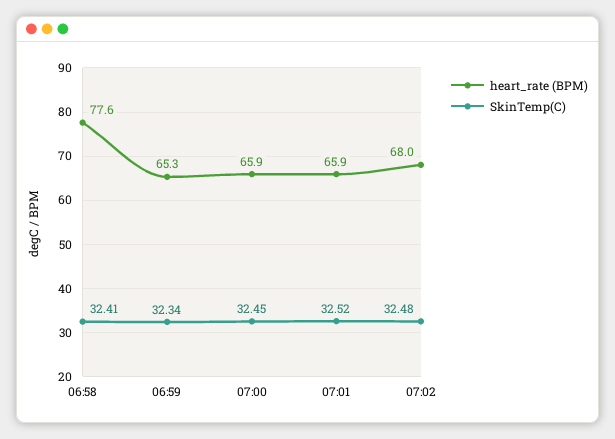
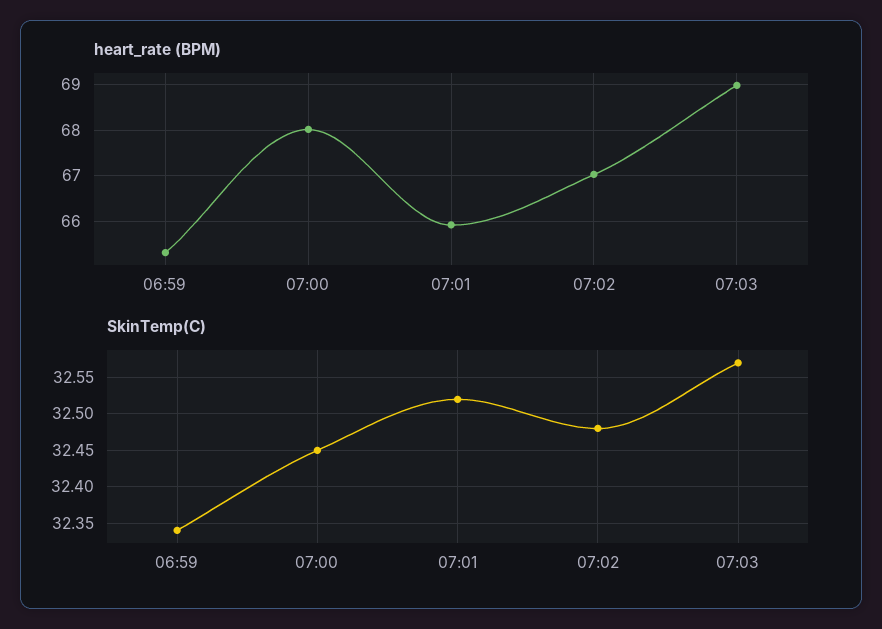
heart_rate (BPM), 06:58: 77.6 -> none
SkinTemp(C), 06:58: 32.41 -> none
heart_rate (BPM), 07:00: 65.9 -> 68
heart_rate (BPM), 07:02: 68 -> 67
heart_rate (BPM), 07:03: none -> 69
SkinTemp(C), 07:03: none -> 32.57

